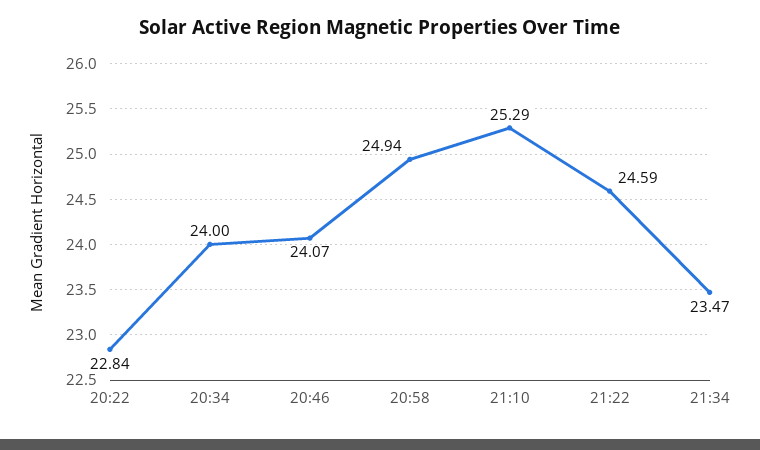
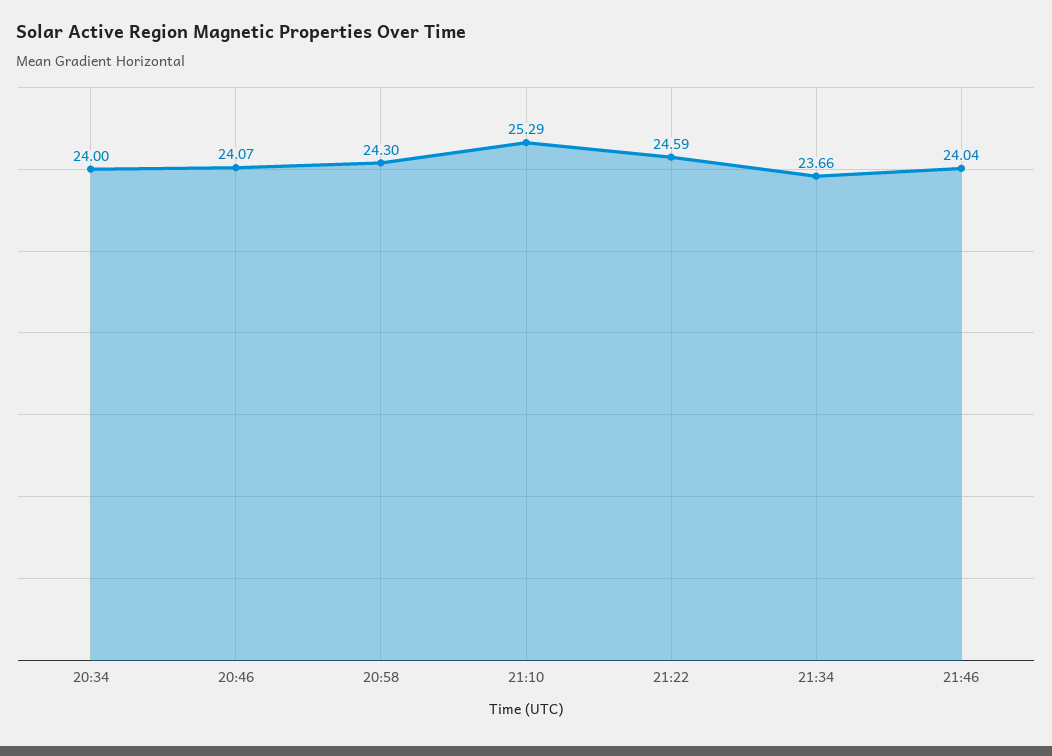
20:22: 22.84 -> none
20:58: 24.94 -> 24.3
21:34: 23.47 -> 23.66
21:46: none -> 24.04

